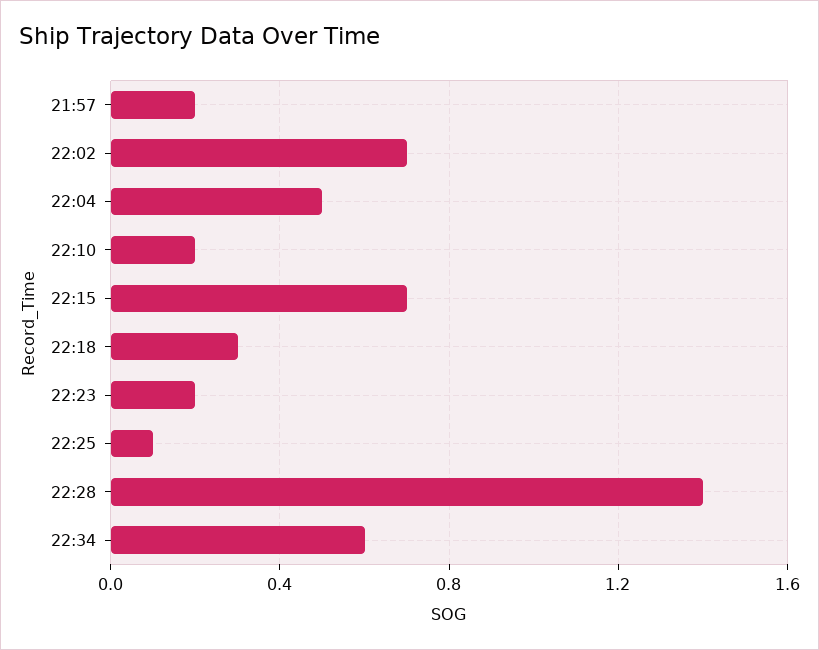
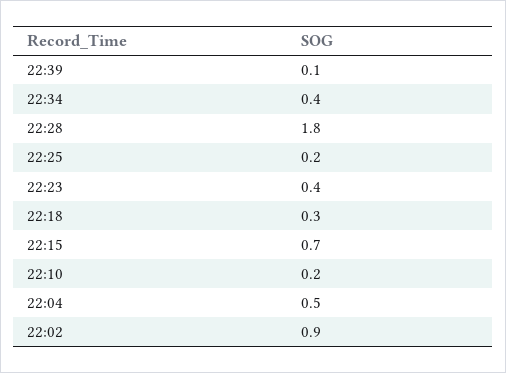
21:57: 0.2 -> none
22:02: 0.7 -> 0.9
22:23: 0.2 -> 0.4
22:25: 0.1 -> 0.2
22:28: 1.4 -> 1.8
22:34: 0.6 -> 0.4
22:39: none -> 0.1

